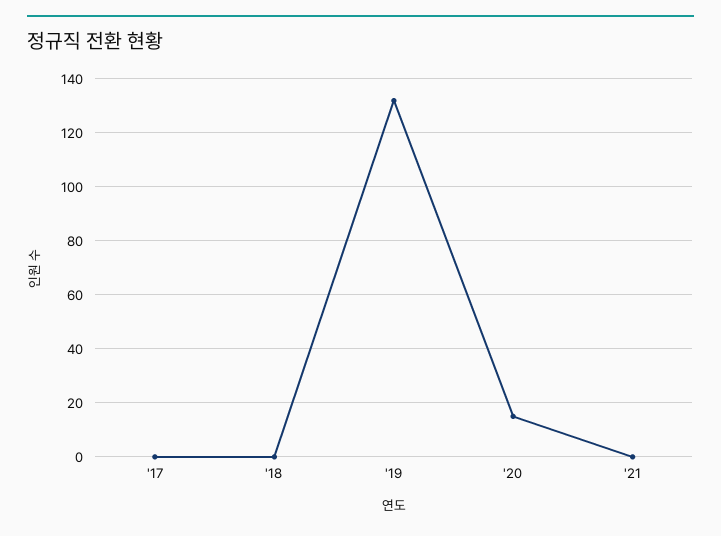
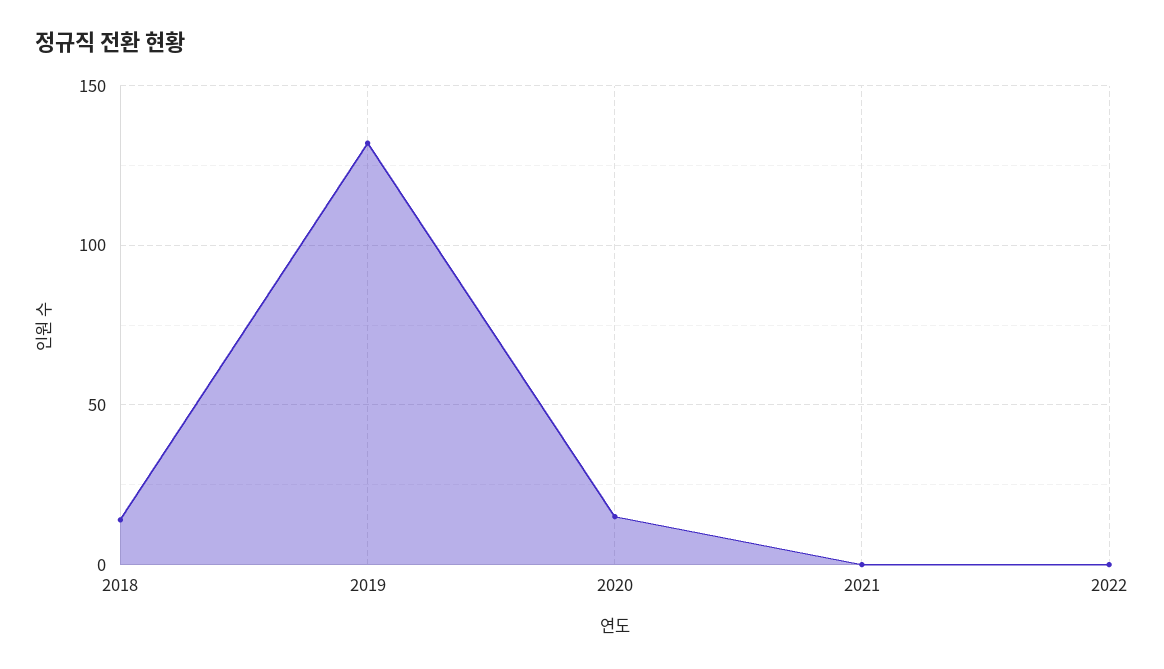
'17: 0 -> none
'18: 0 -> 15
2022: none -> 0

